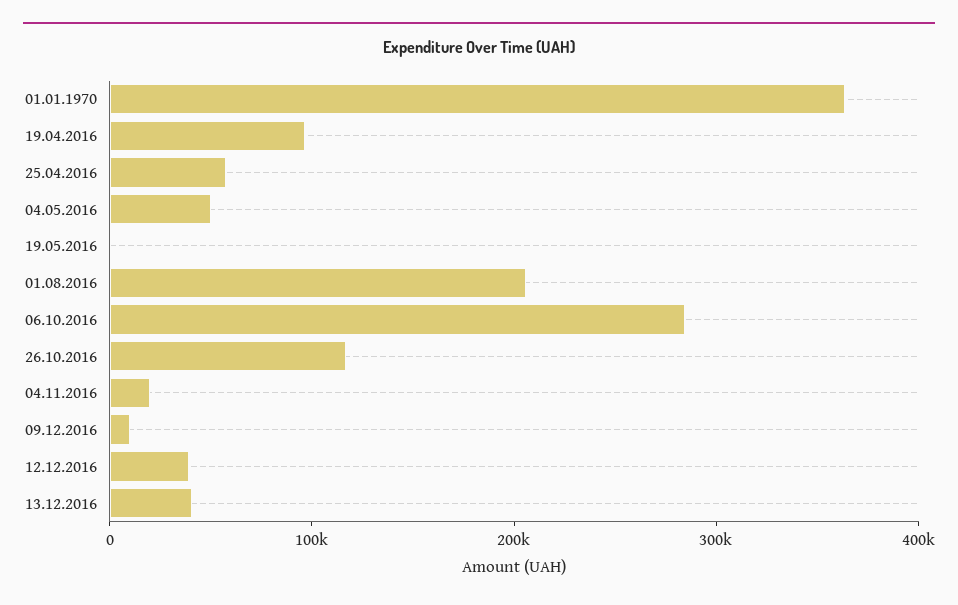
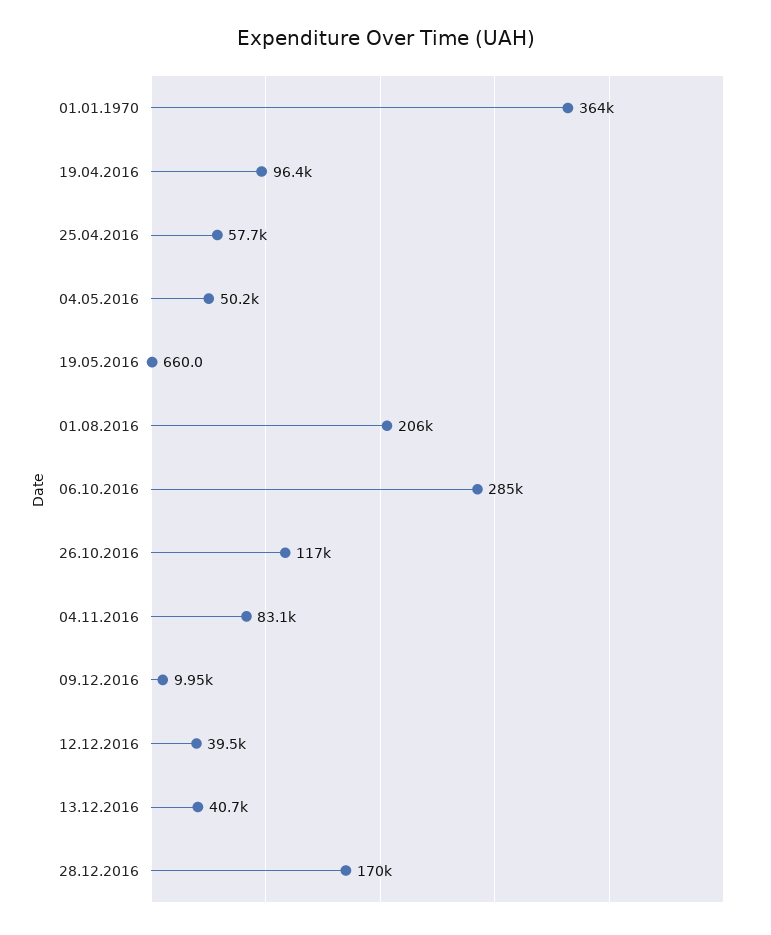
04.11.2016: 20000 -> 83100
28.12.2016: none -> 170000

